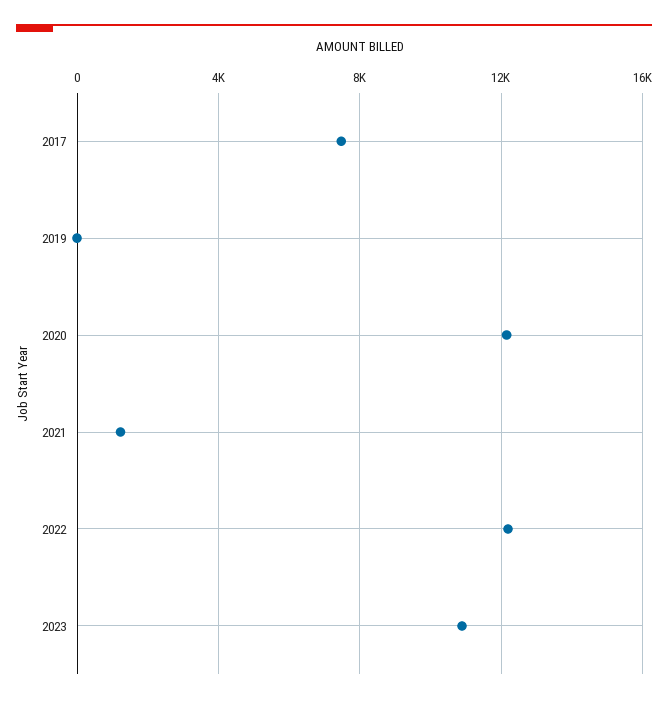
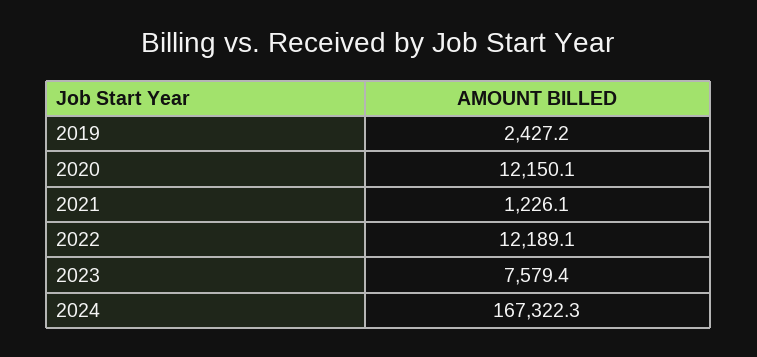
2017: 7500 -> none
2019: 0 -> 2427.2
2023: 11000 -> 7579.4
2024: none -> 167322.3

